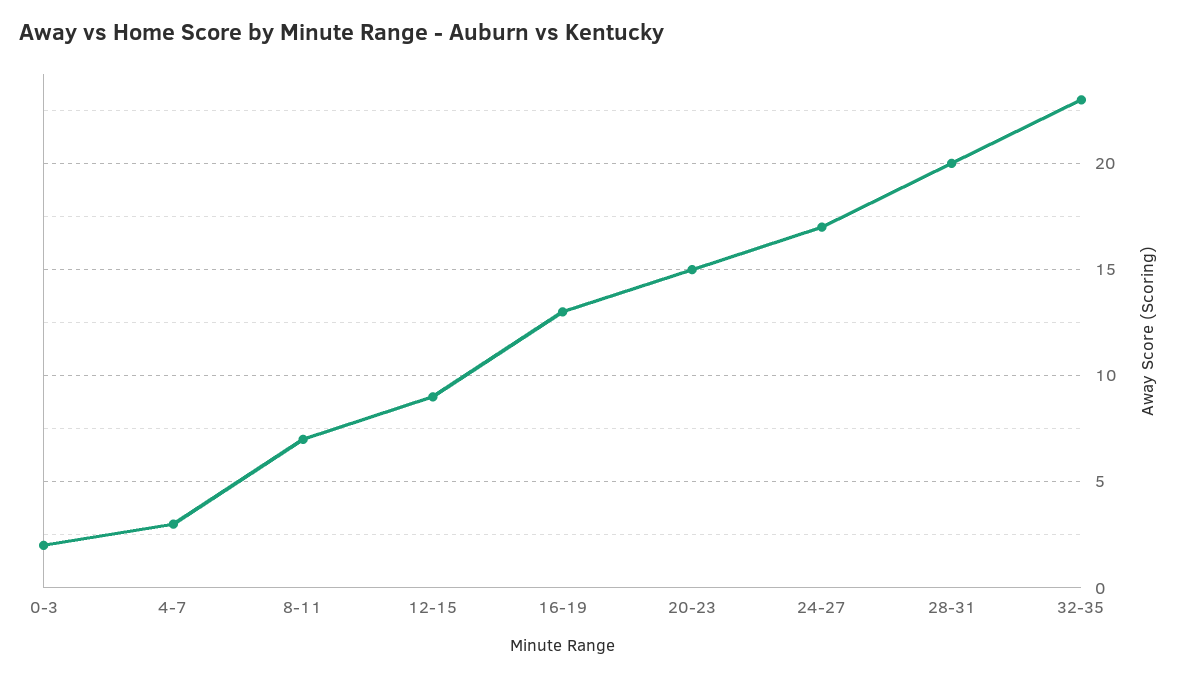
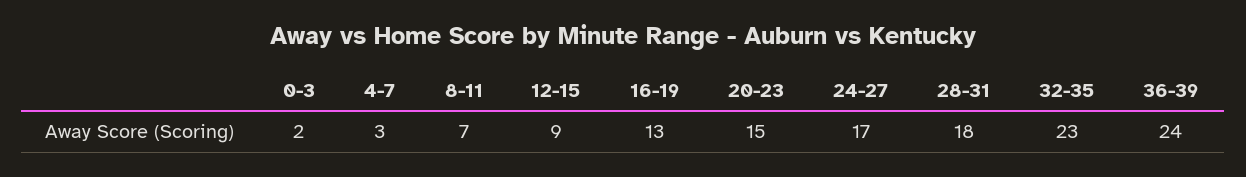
28-31: 20 -> 18
36-39: none -> 24

